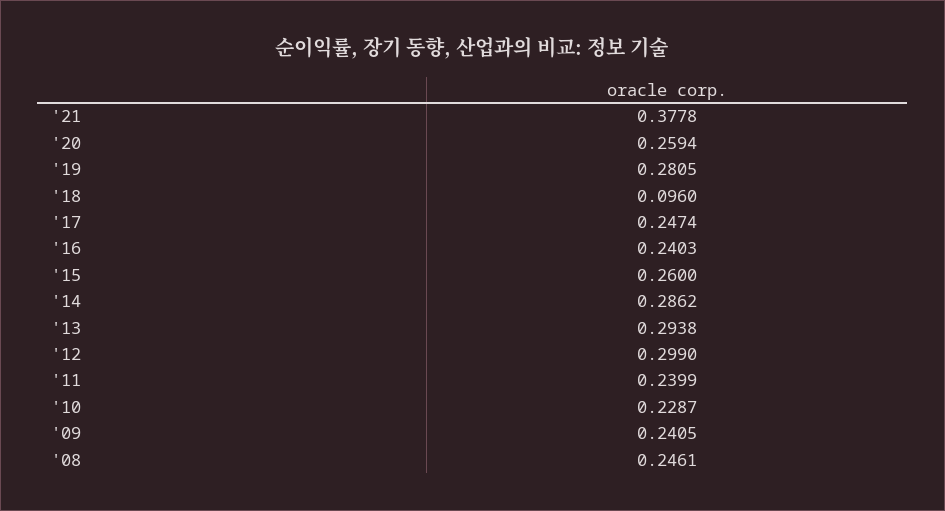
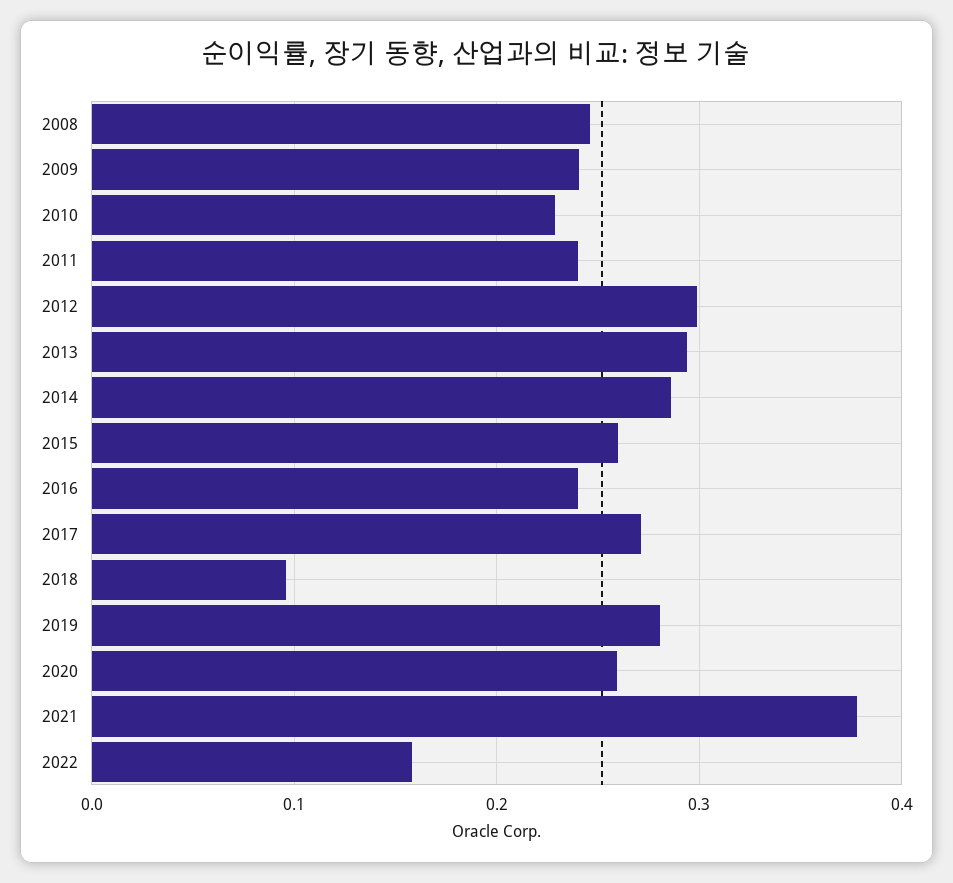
'17: 0.2474 -> 0.27
2022: none -> 0.16

